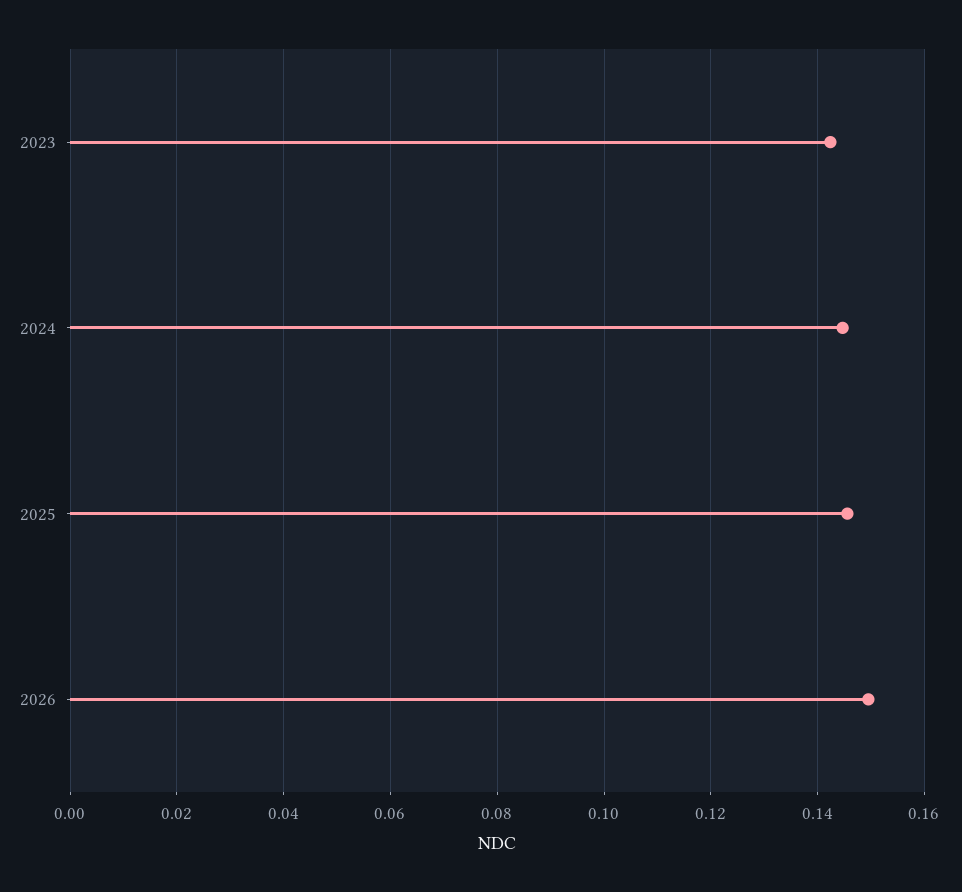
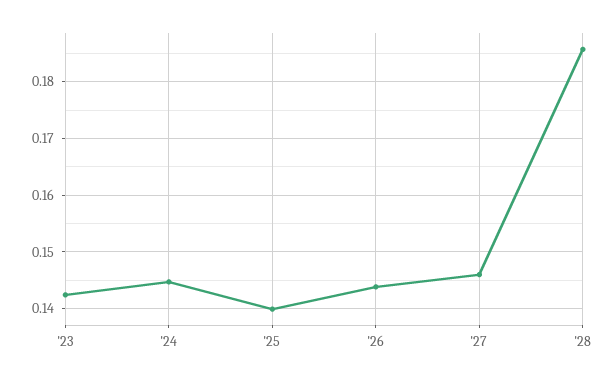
2025: 0.146 -> 0.14
2026: 0.15 -> 0.144
'27: none -> 0.146
'28: none -> 0.186

